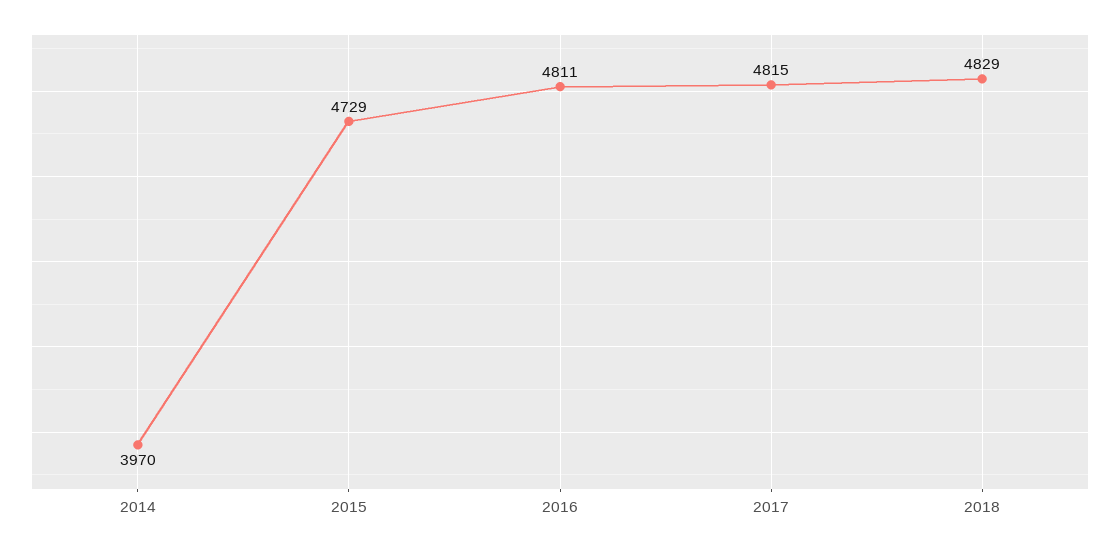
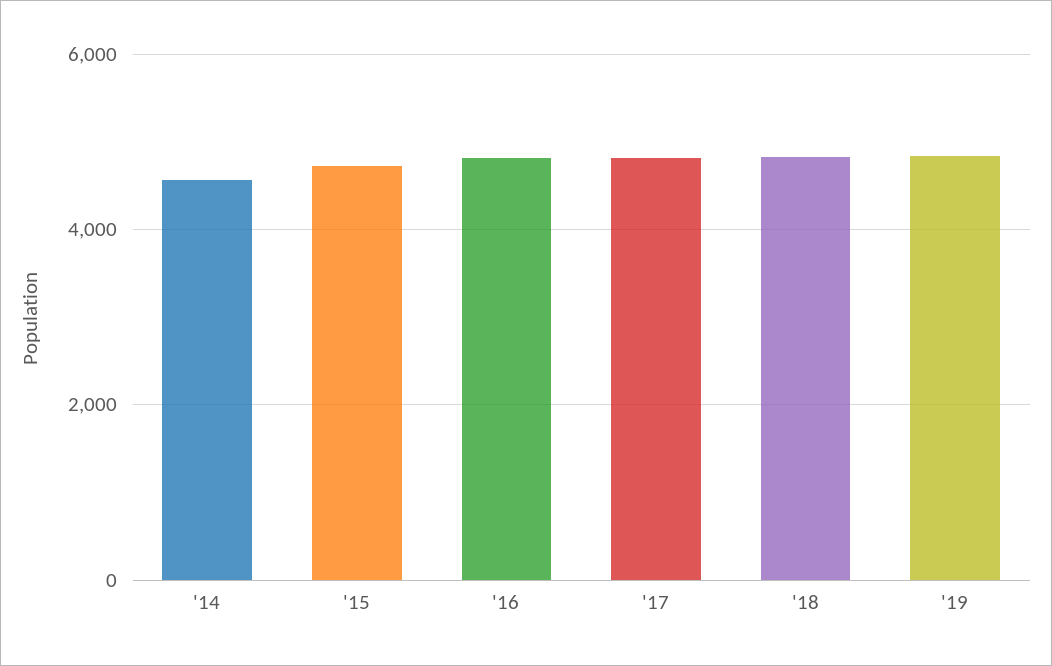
2014: 3970 -> 4600
'19: none -> 4800

